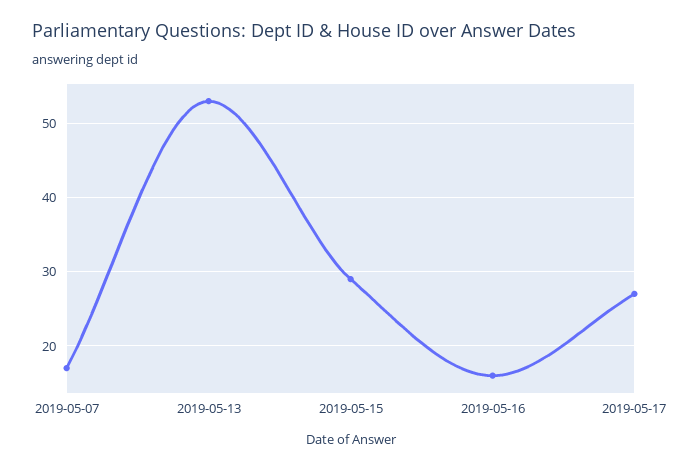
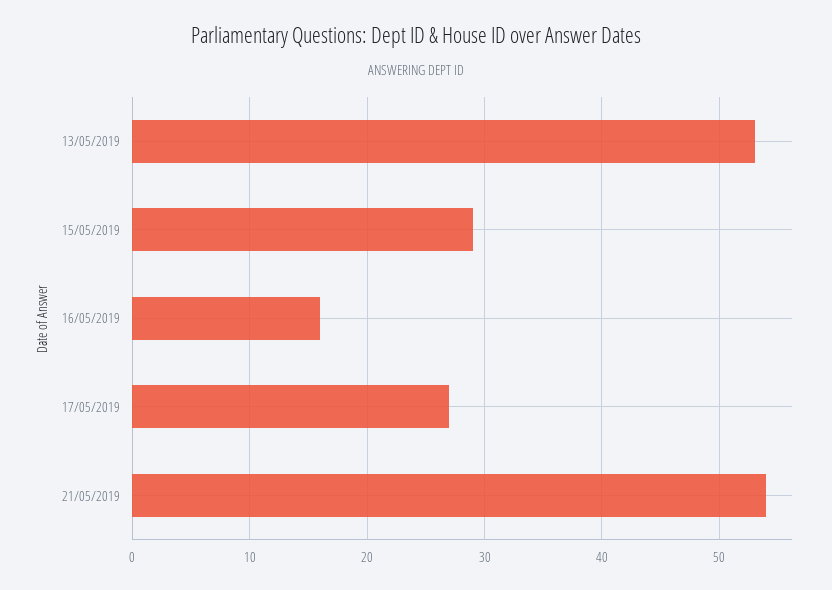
2019-05-07: 17 -> none
21/05/2019: none -> 54

